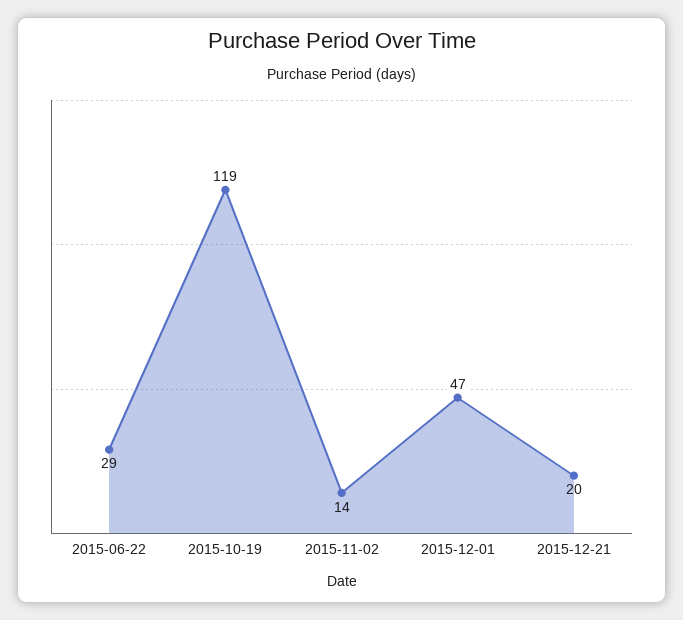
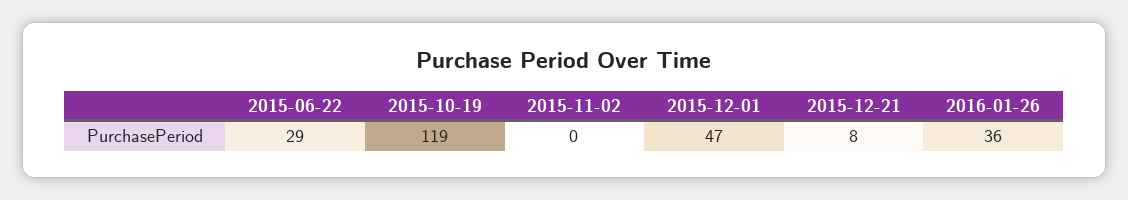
2015-11-02: 14 -> 0
2015-12-21: 20 -> 8
2016-01-26: none -> 36

